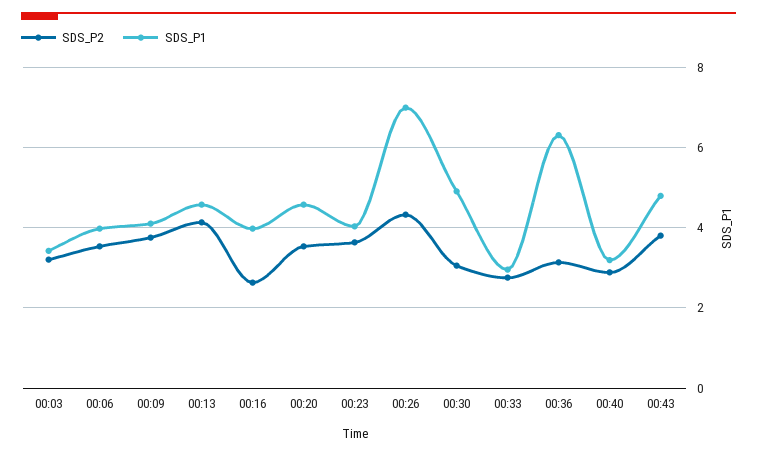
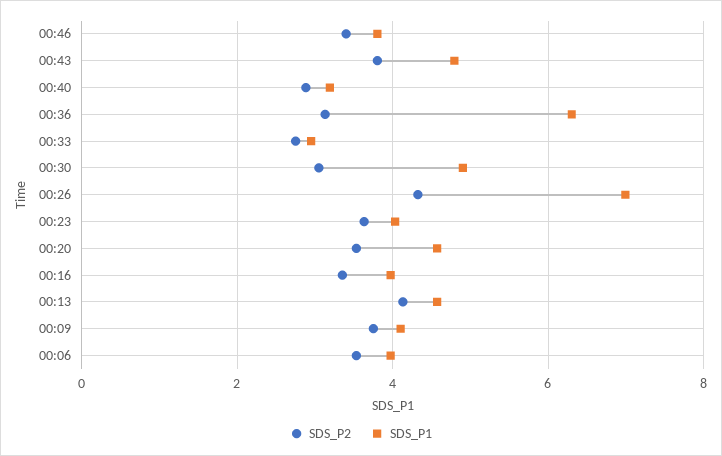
SDS_P2, 00:03: 3.2 -> none
SDS_P1, 00:03: 3.4 -> none
SDS_P2, 00:16: 2.6 -> 3.4
SDS_P2, 00:46: none -> 3.4
SDS_P1, 00:46: none -> 3.8

